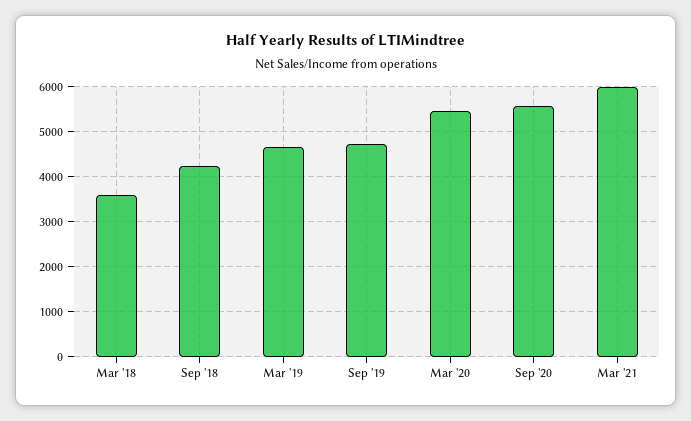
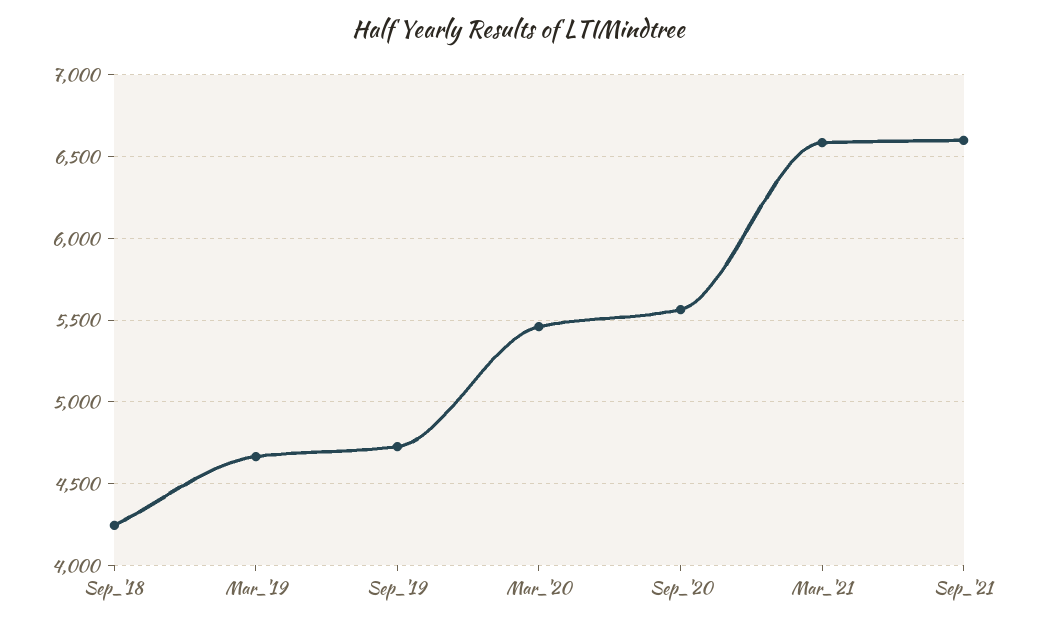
Mar '18: 3600 -> none
Mar '21: 6000 -> 6600
Sep_'21: none -> 6600

